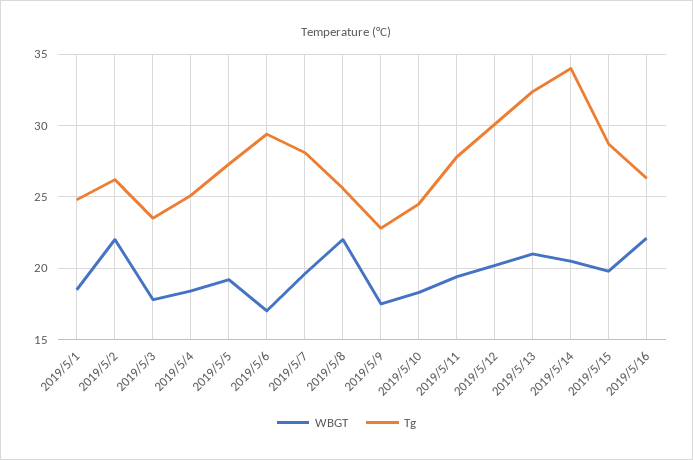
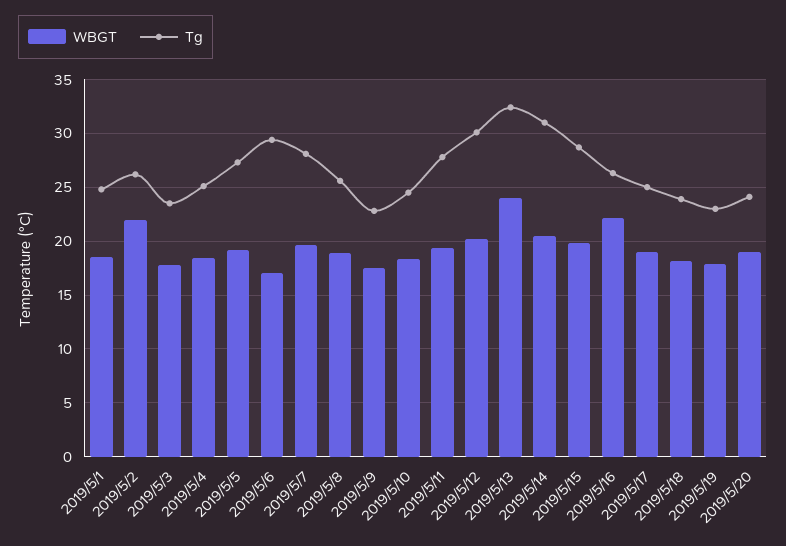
WBGT, 2019/5/8: 22 -> 19
WBGT, 2019/5/13: 21 -> 24
Tg, 2019/5/14: 34 -> 31
WBGT, 2019/5/17: none -> 19
Tg, 2019/5/17: none -> 25
WBGT, 2019/5/18: none -> 18
Tg, 2019/5/18: none -> 24
WBGT, 2019/5/19: none -> 18
Tg, 2019/5/19: none -> 23
WBGT, 2019/5/20: none -> 19
Tg, 2019/5/20: none -> 24

